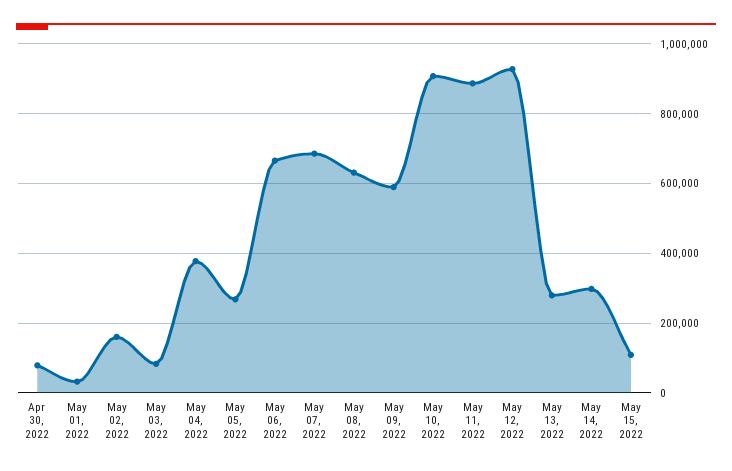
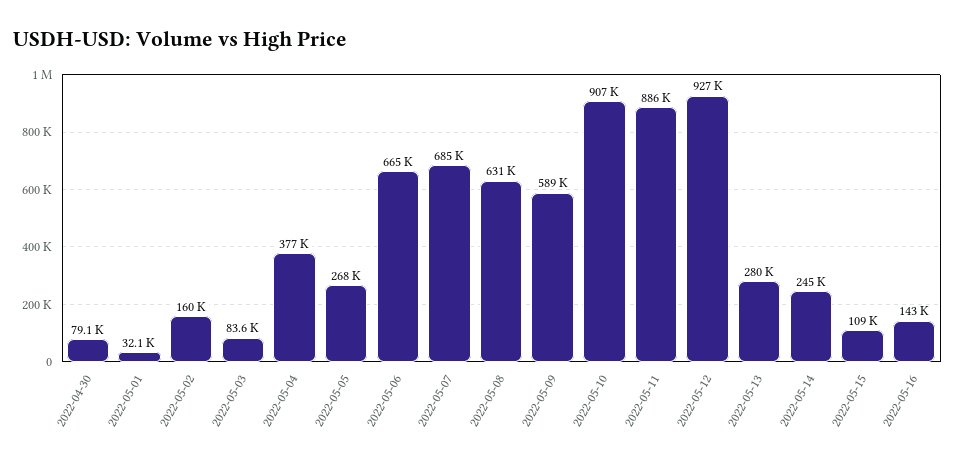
May 14, 2022: 300000 -> 245000
2022-05-16: none -> 143000

